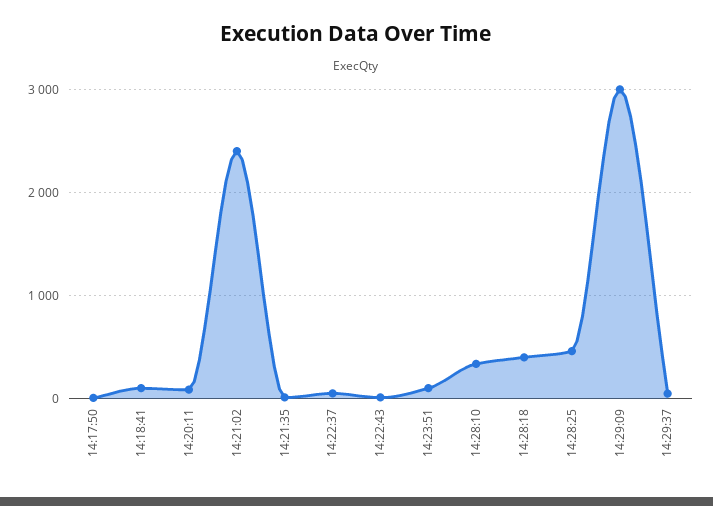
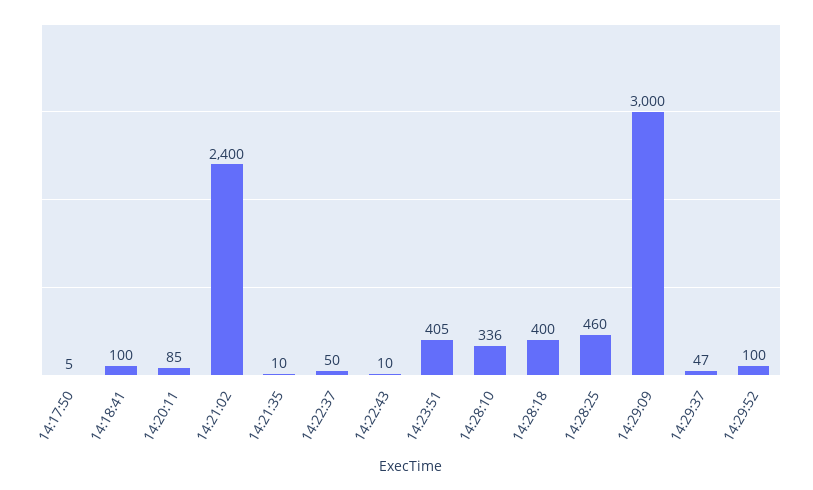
14:23:51: 100 -> 405
14:29:52: none -> 100

